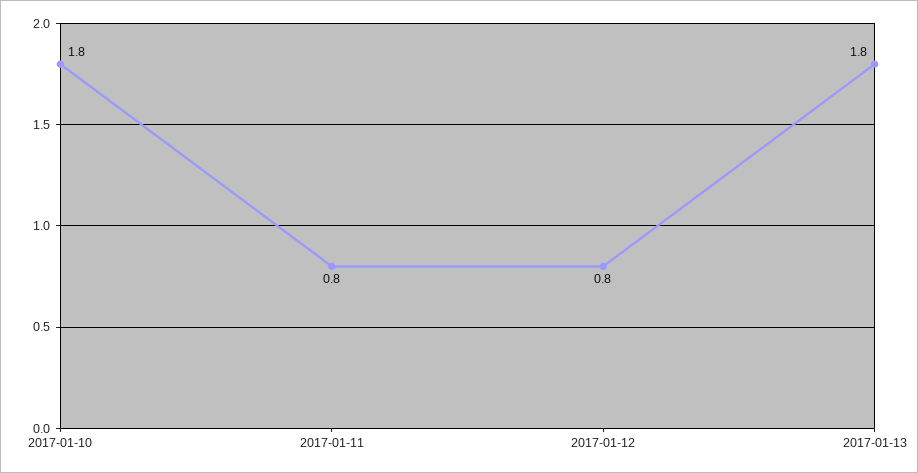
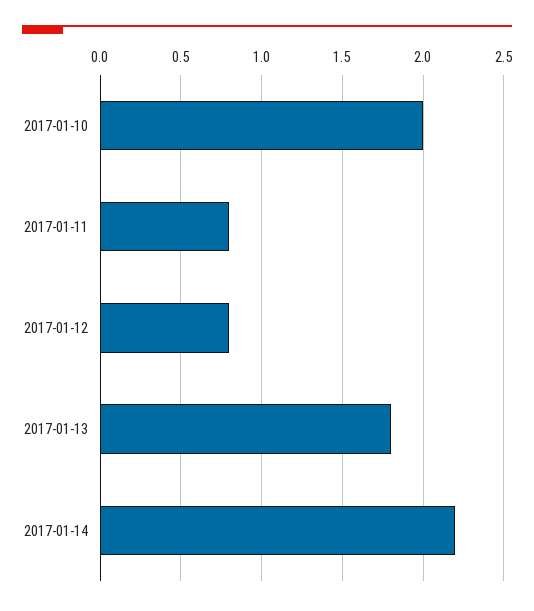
2017-01-10: 1.8 -> 2
2017-01-14: none -> 2.2

